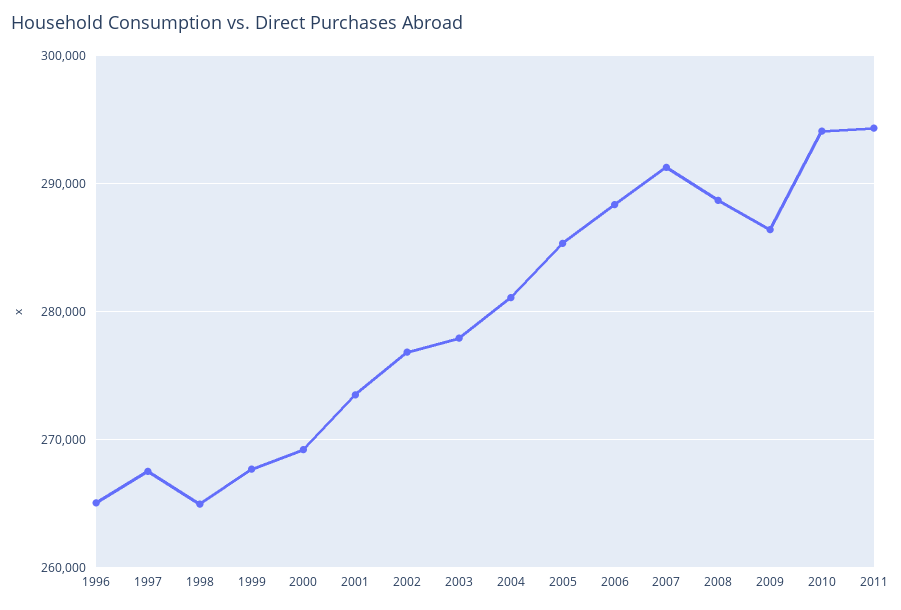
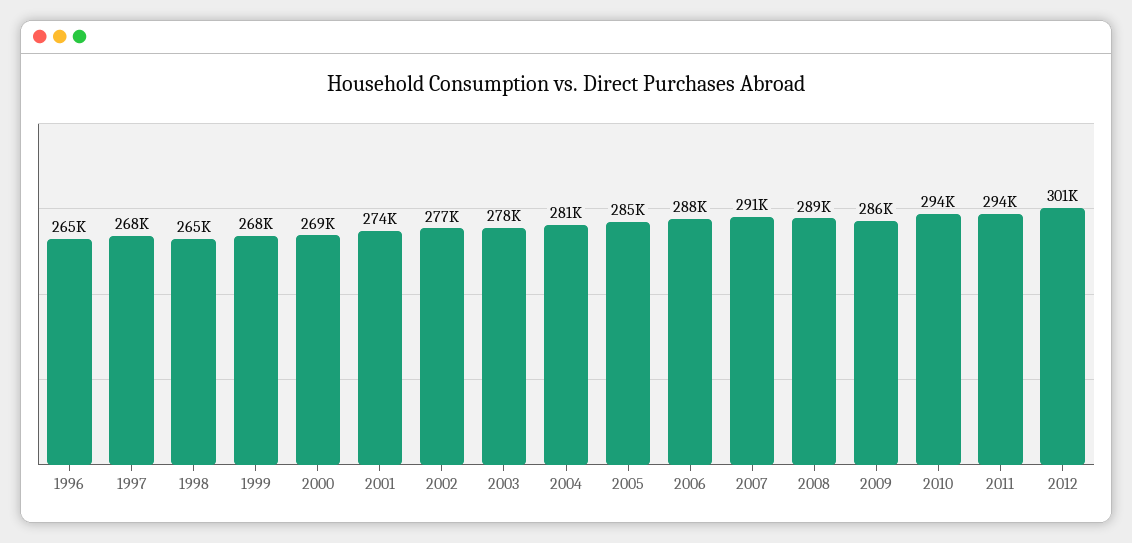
2012: none -> 301000

